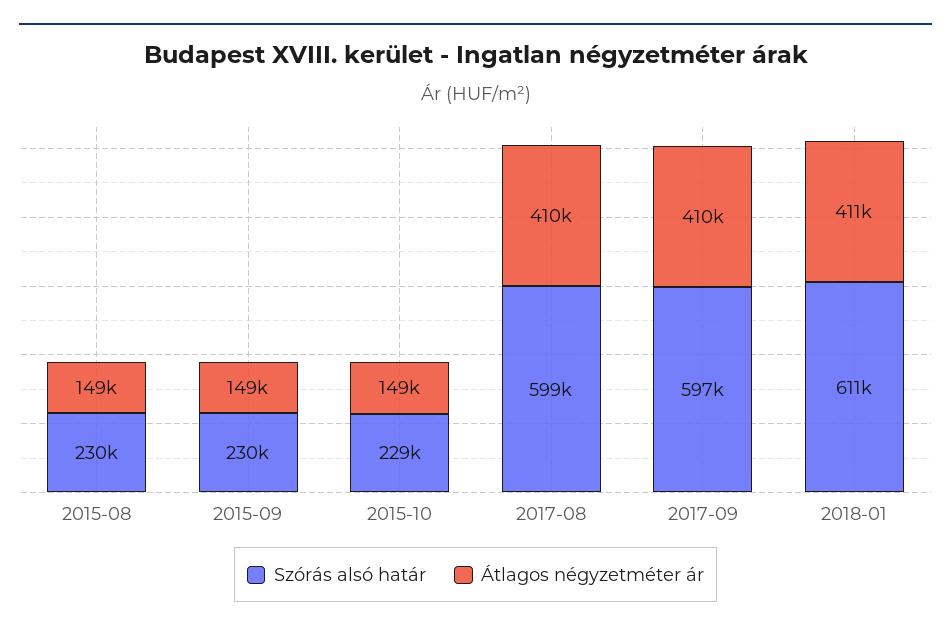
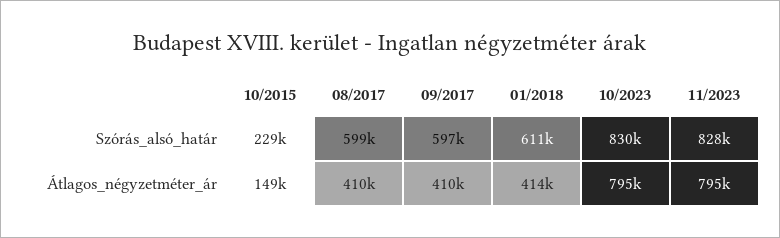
Szórás alsó határ, 2015-08: 230000 -> none
Átlagos négyzetméter ár, 2015-08: 149000 -> none
Szórás alsó határ, 2015-09: 230000 -> none
Átlagos négyzetméter ár, 2015-09: 149000 -> none
Átlagos négyzetméter ár, 2018-01: 411000 -> 414000
Szórás alsó határ, 10/2023: none -> 830000
Szórás alsó határ, 11/2023: none -> 828000
Átlagos négyzetméter ár, 10/2023: none -> 795000
Átlagos négyzetméter ár, 11/2023: none -> 795000

